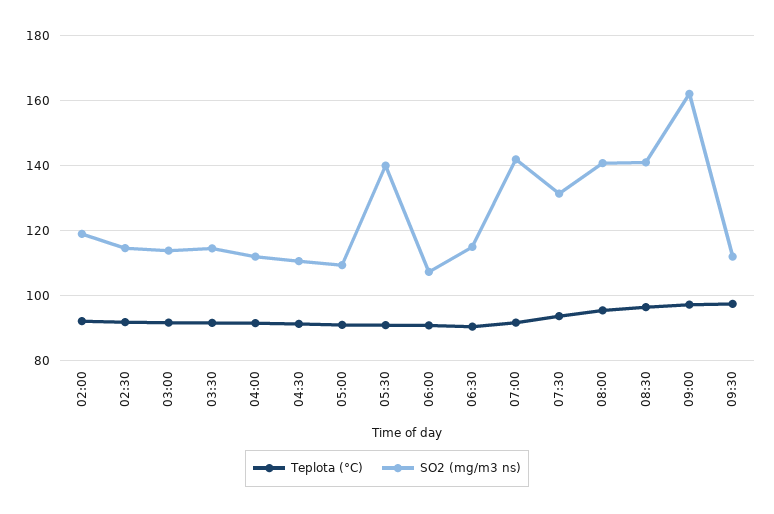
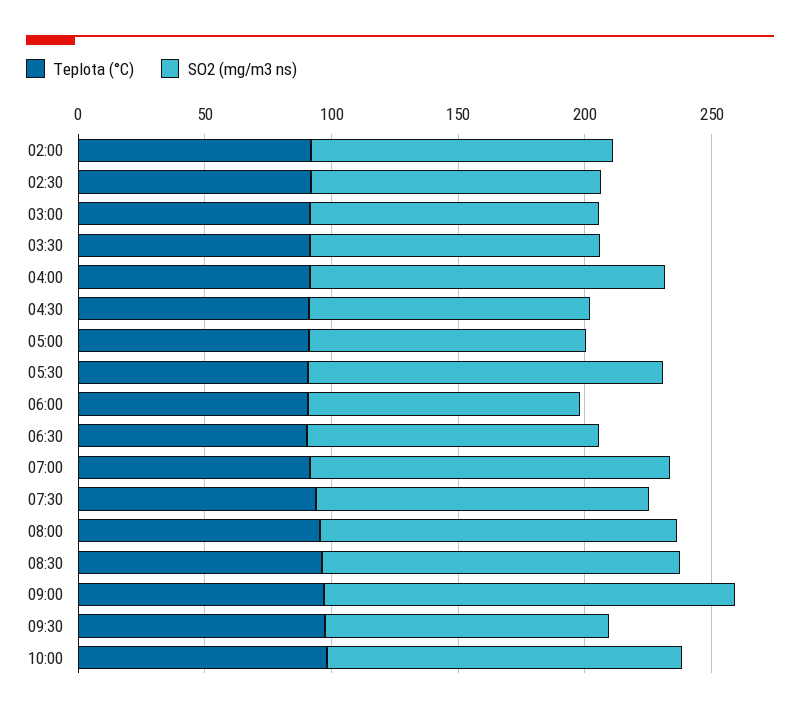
SO2 (mg/m3 ns), 04:00: 112 -> 140
Teplota (°C), 10:00: none -> 100
SO2 (mg/m3 ns), 10:00: none -> 140

